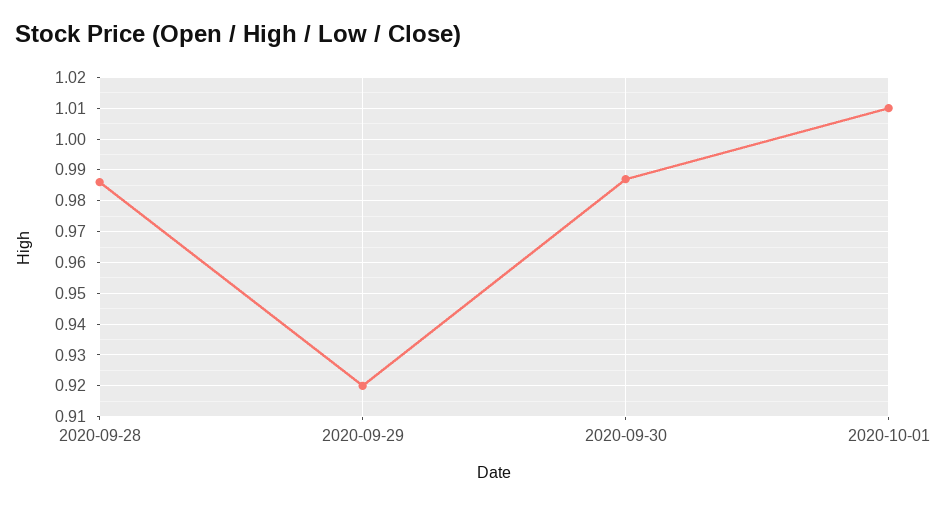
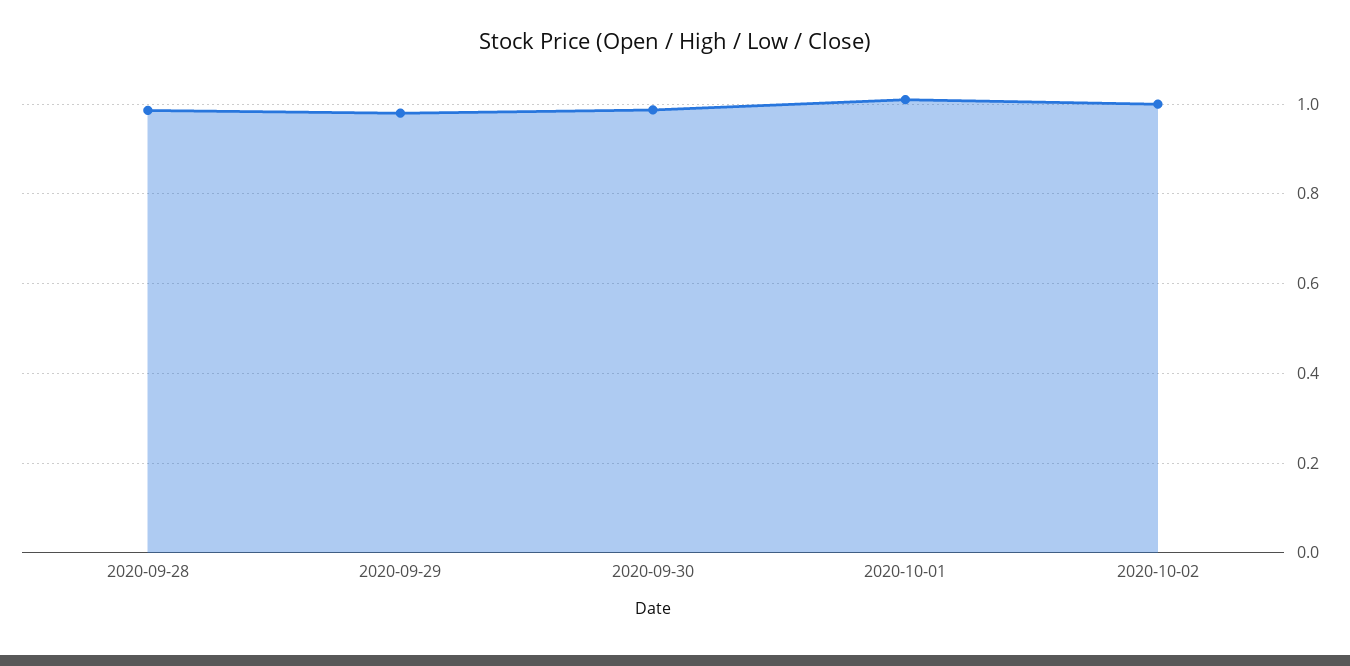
2020-09-29: 0.92 -> 0.98
2020-10-02: none -> 1

